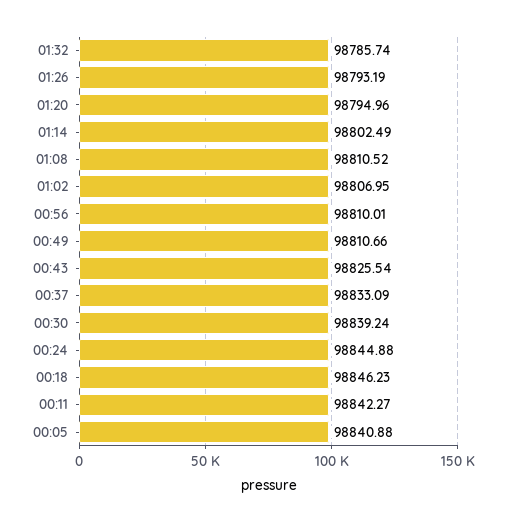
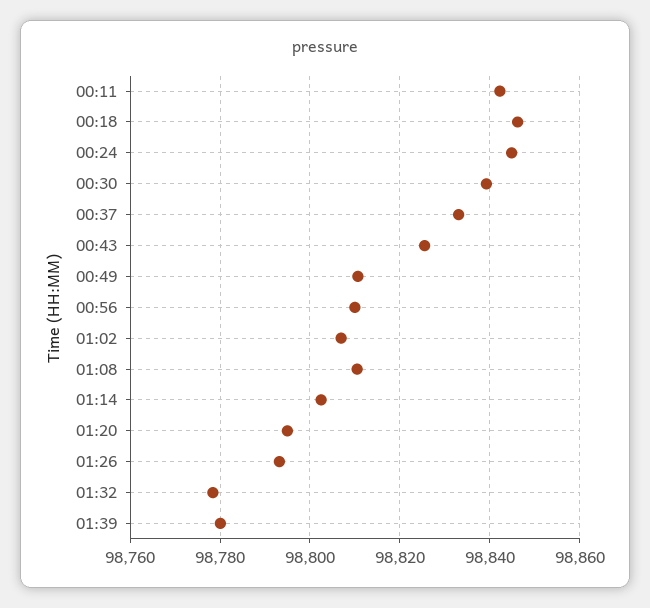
01:32: 98785.74 -> 98778
00:05: 98840.88 -> none
01:39: none -> 98780

